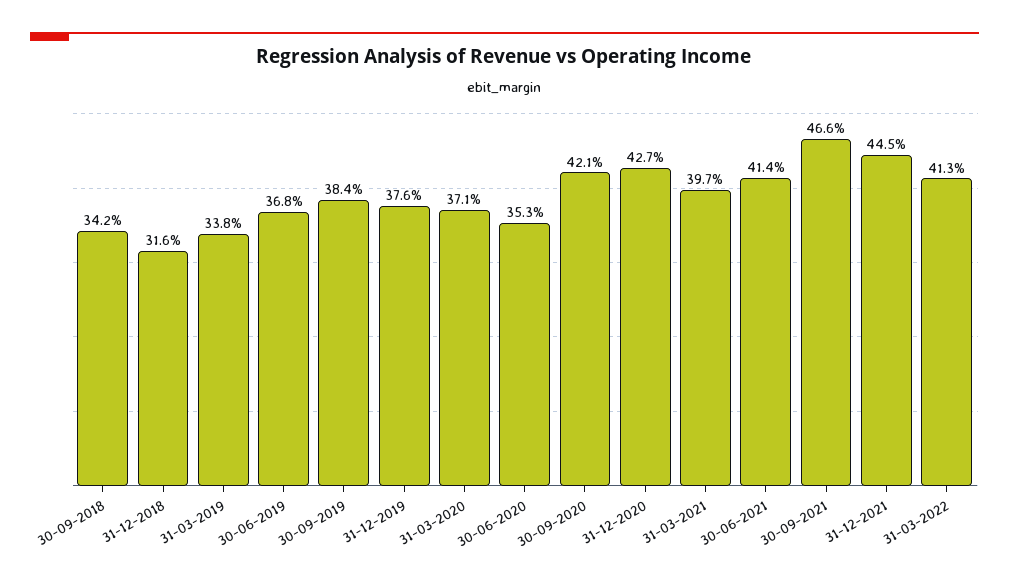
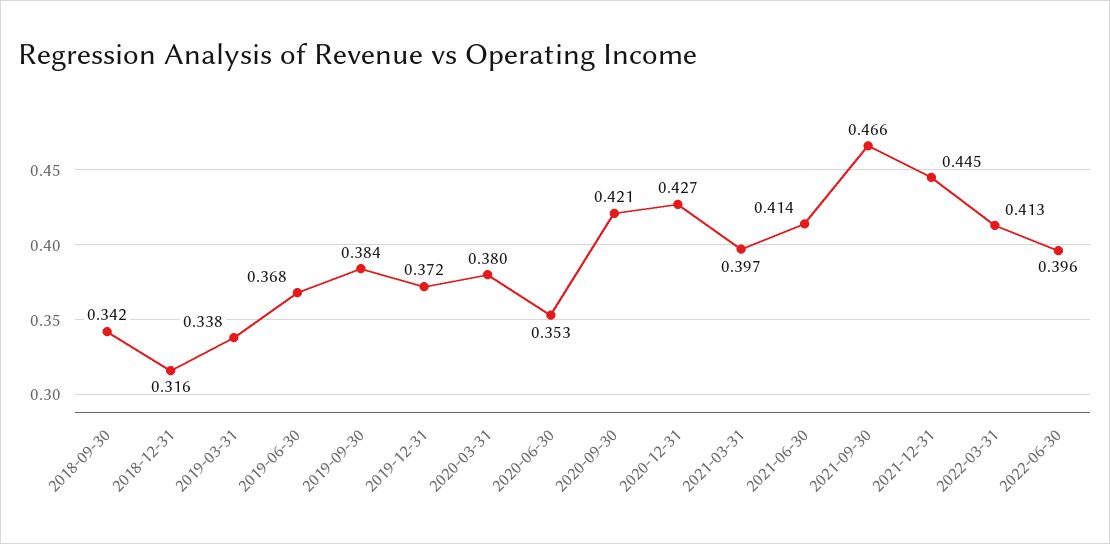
31-12-2019: 0.376 -> 0.372
31-03-2020: 0.371 -> 0.38
2022-06-30: none -> 0.396

